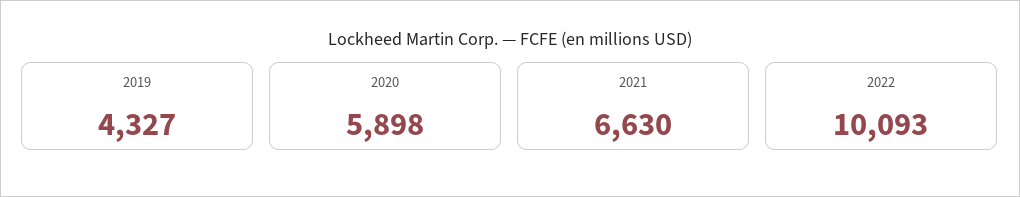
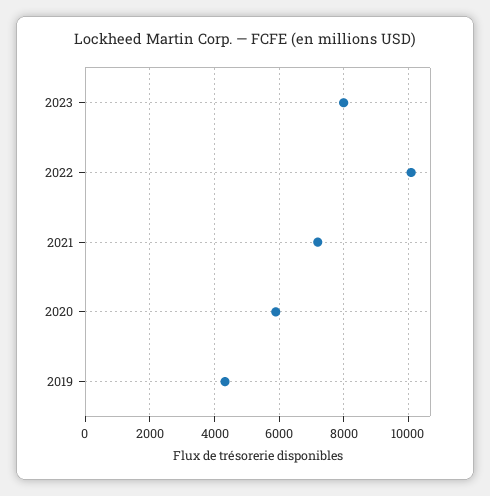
2021: 6630 -> 7200
2023: none -> 8000

